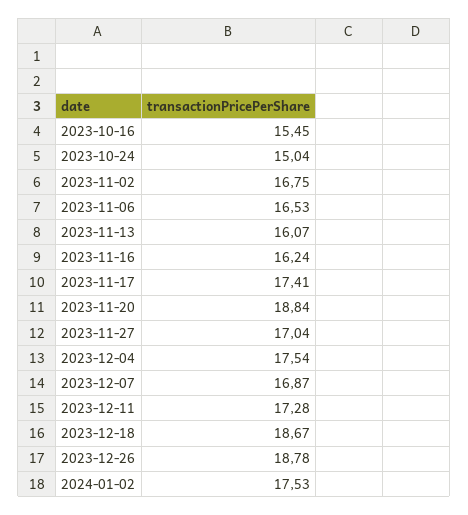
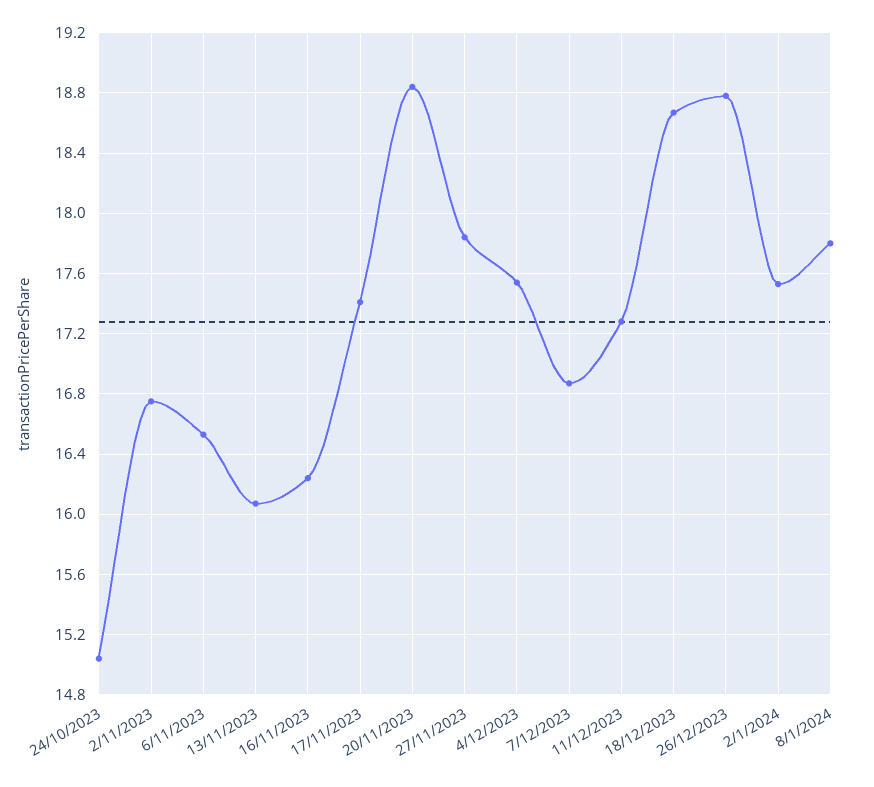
2023-10-16: 15.45 -> none
2023-11-27: 17.04 -> 17.85
8/1/2024: none -> 17.8

